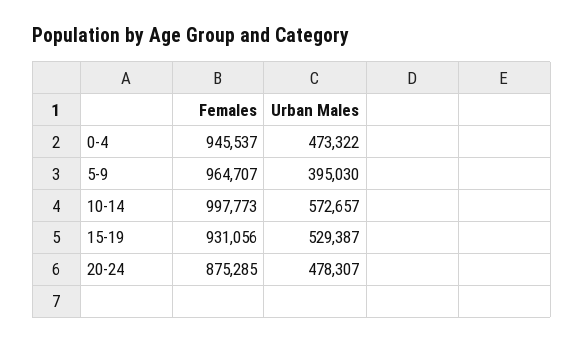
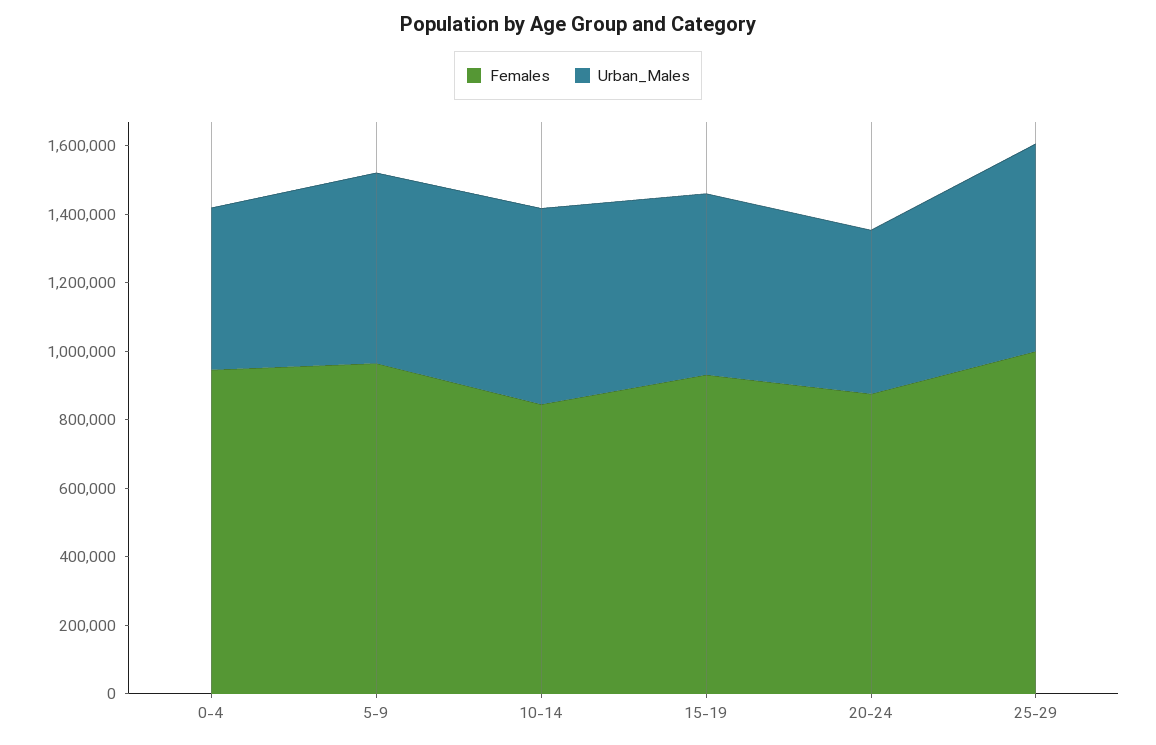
Urban Males, 5-9: 395030 -> 550000
Females, 10-14: 997773 -> 850000
Females, 25-29: none -> 1000000
Urban Males, 25-29: none -> 600000

